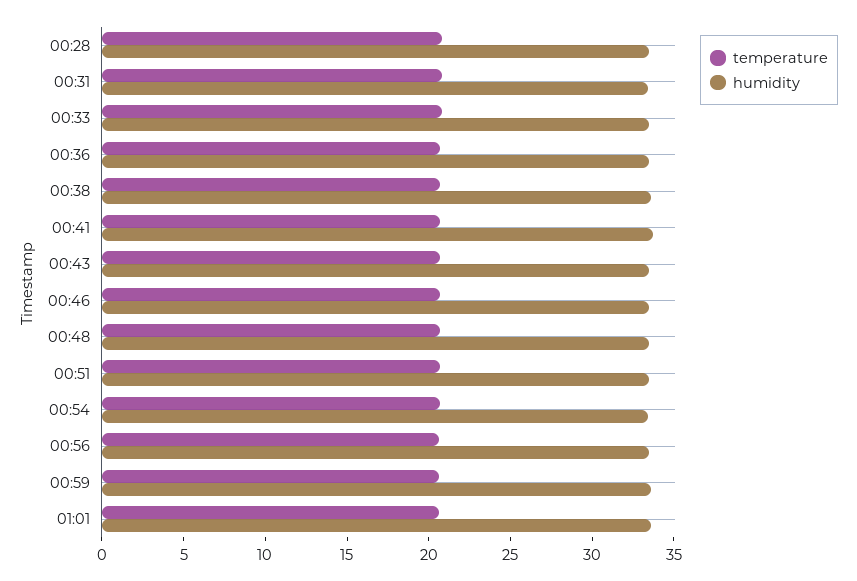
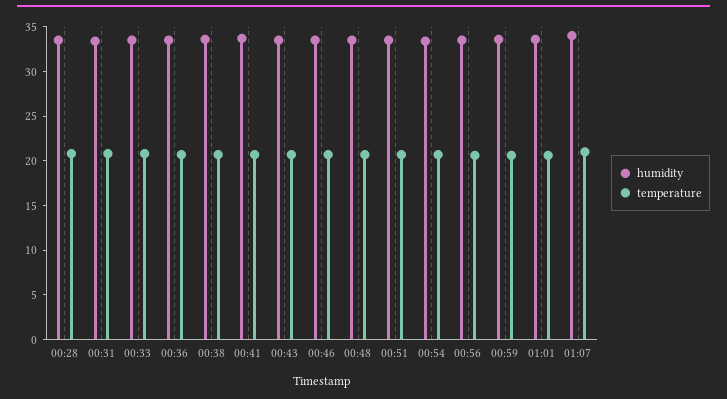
humidity, 01:07: none -> 34
temperature, 01:07: none -> 21

